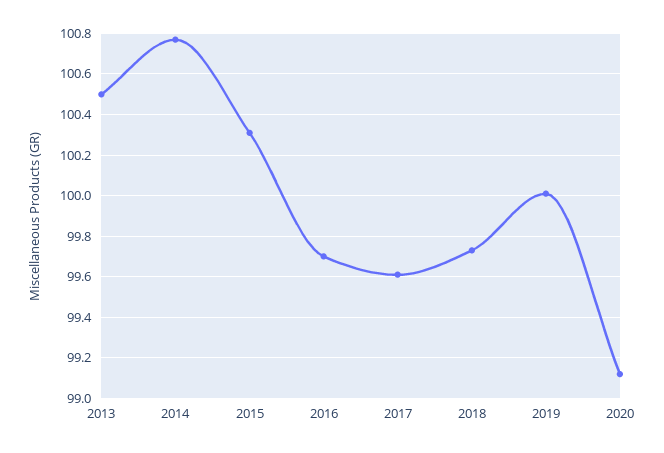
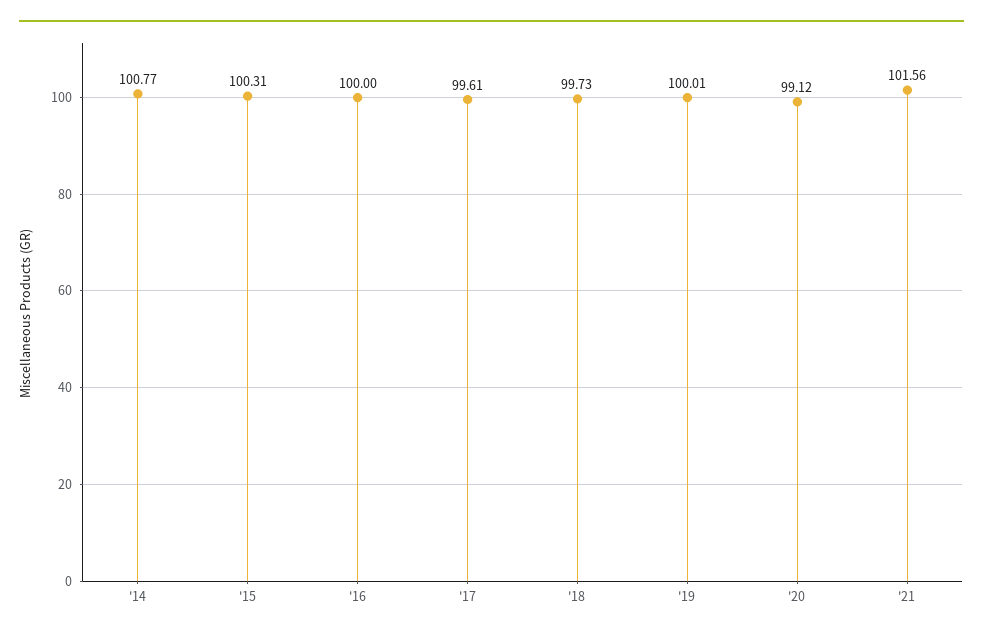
2013: 100.5 -> none
2016: 99.7 -> 100
'21: none -> 101.56

